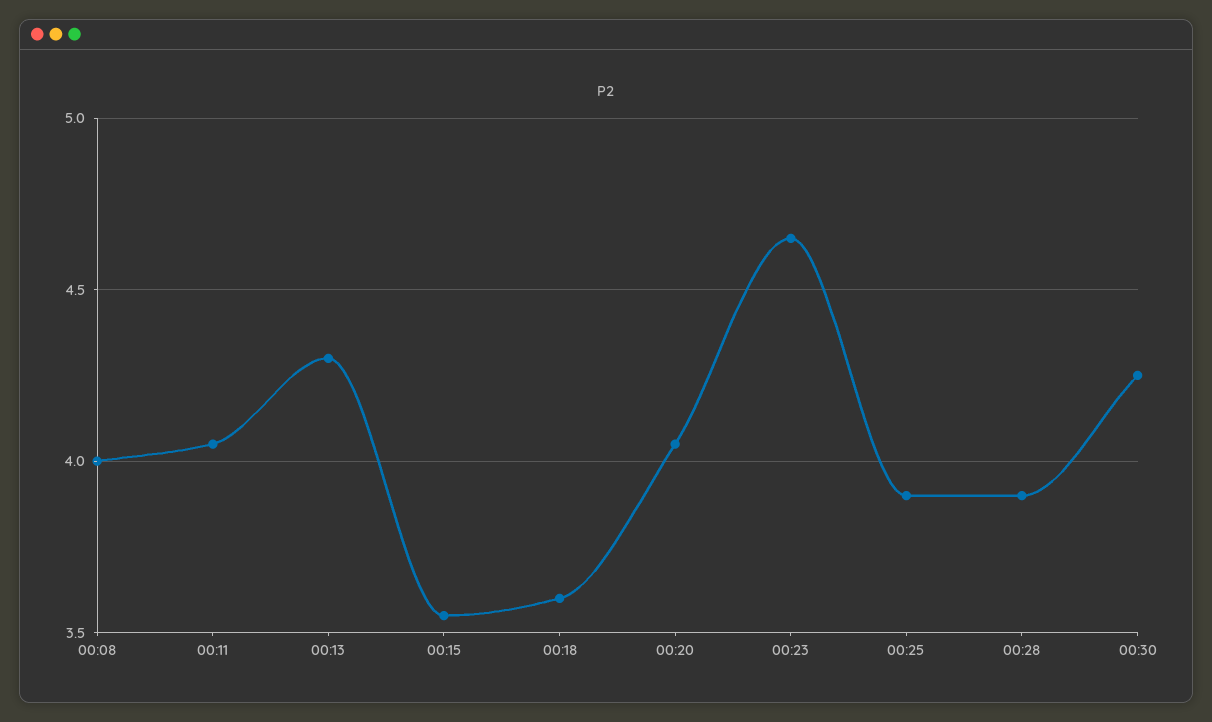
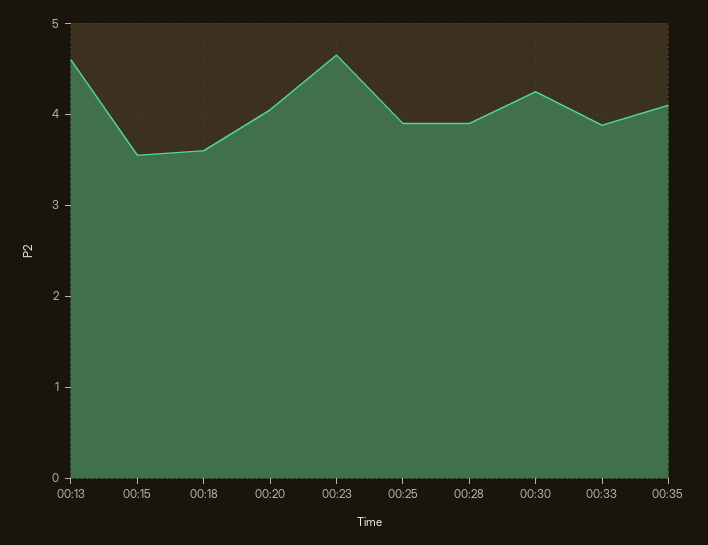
00:08: 4 -> none
00:11: 4.05 -> none
00:13: 4.3 -> 4.6
00:33: none -> 3.9
00:35: none -> 4.1

